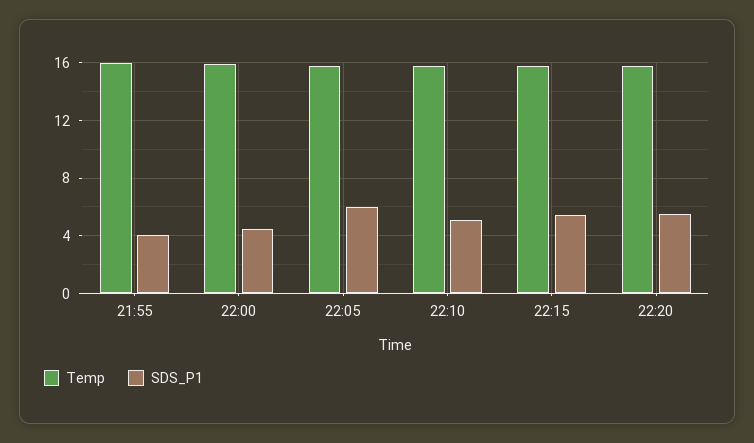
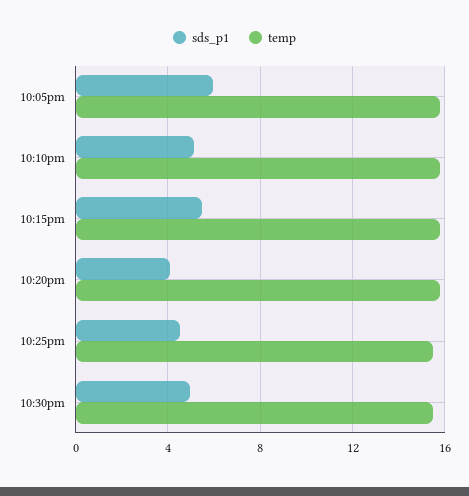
Temp, 21:55: 16 -> none
SDS_P1, 21:55: 4 -> none
Temp, 22:00: 16 -> none
SDS_P1, 22:00: 4.5 -> none
SDS_P1, 22:20: 5.5 -> 4
SDS_P1, 10:25pm: none -> 4.5
Temp, 10:25pm: none -> 15.5
SDS_P1, 10:30pm: none -> 5
Temp, 10:30pm: none -> 15.5

